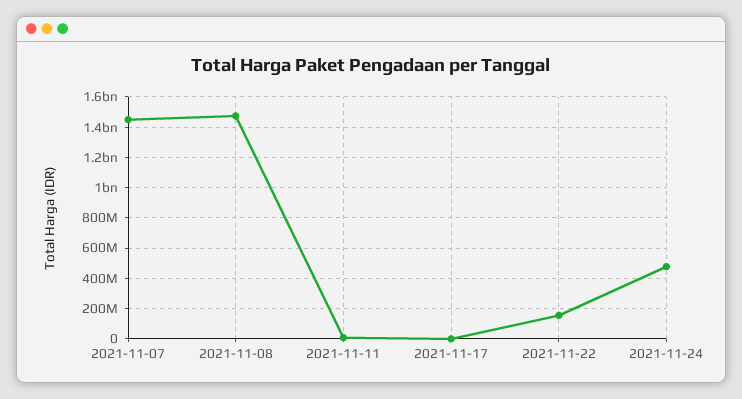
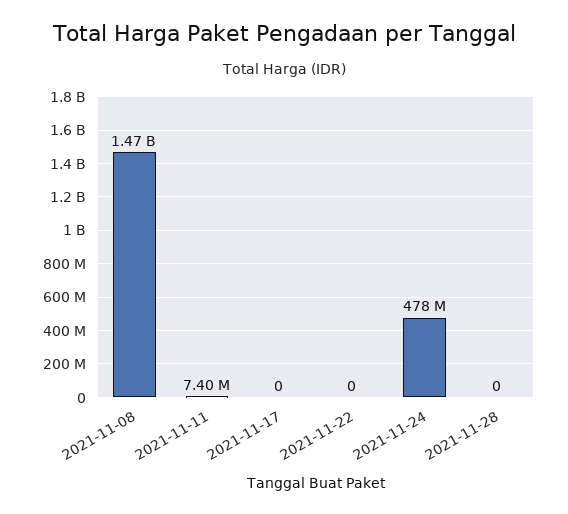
2021-11-07: 1450000000 -> none
2021-11-22: 150000000 -> 0
2021-11-28: none -> 0

